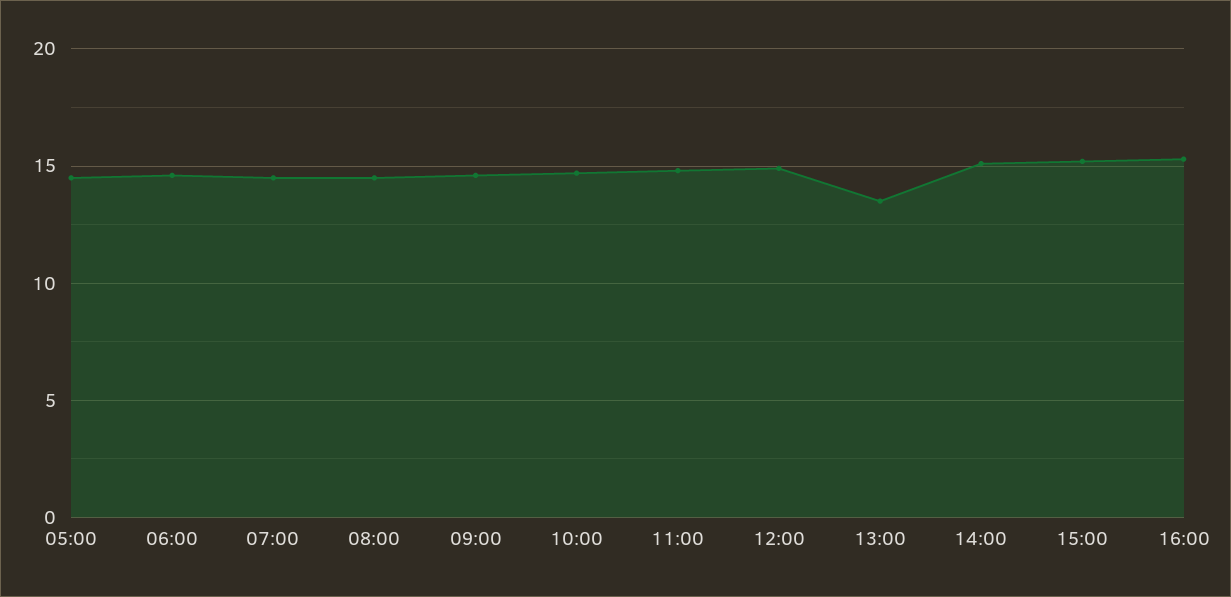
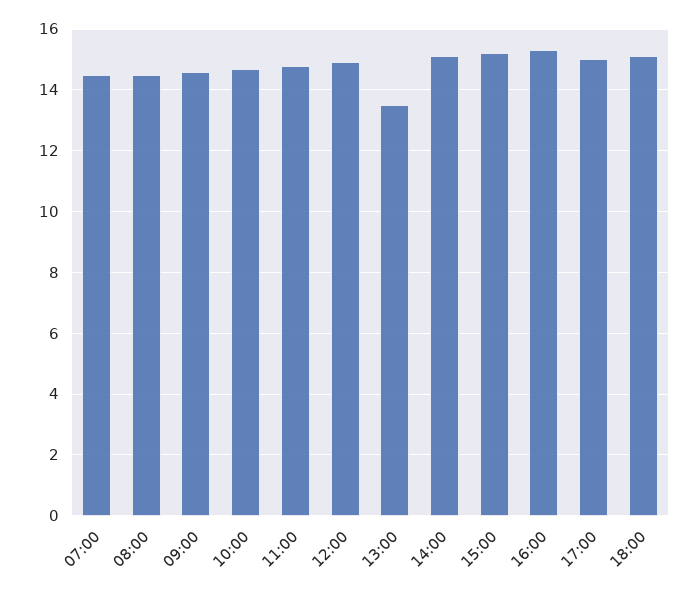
05:00: 14.5 -> none
06:00: 14.5 -> none
17:00: none -> 15
18:00: none -> 15

